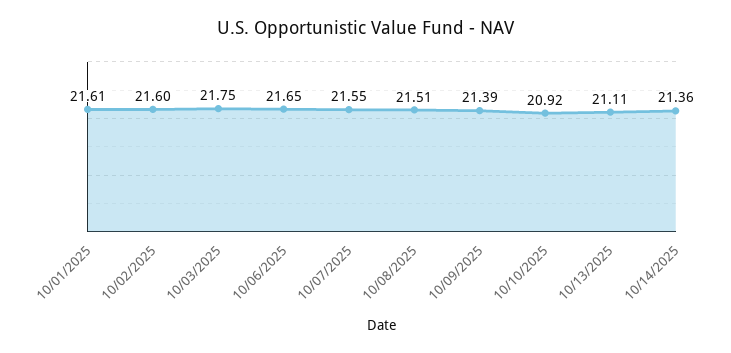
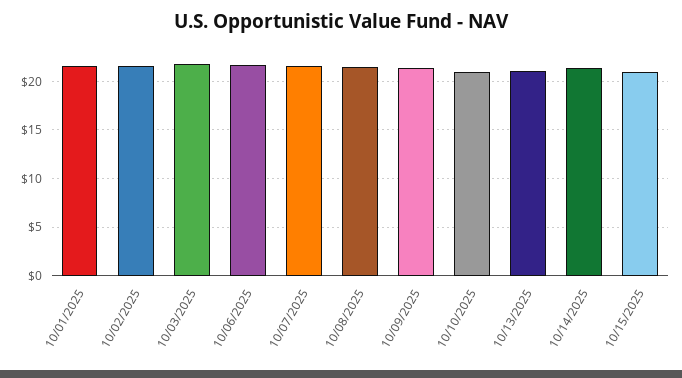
10/15/2025: none -> 21

